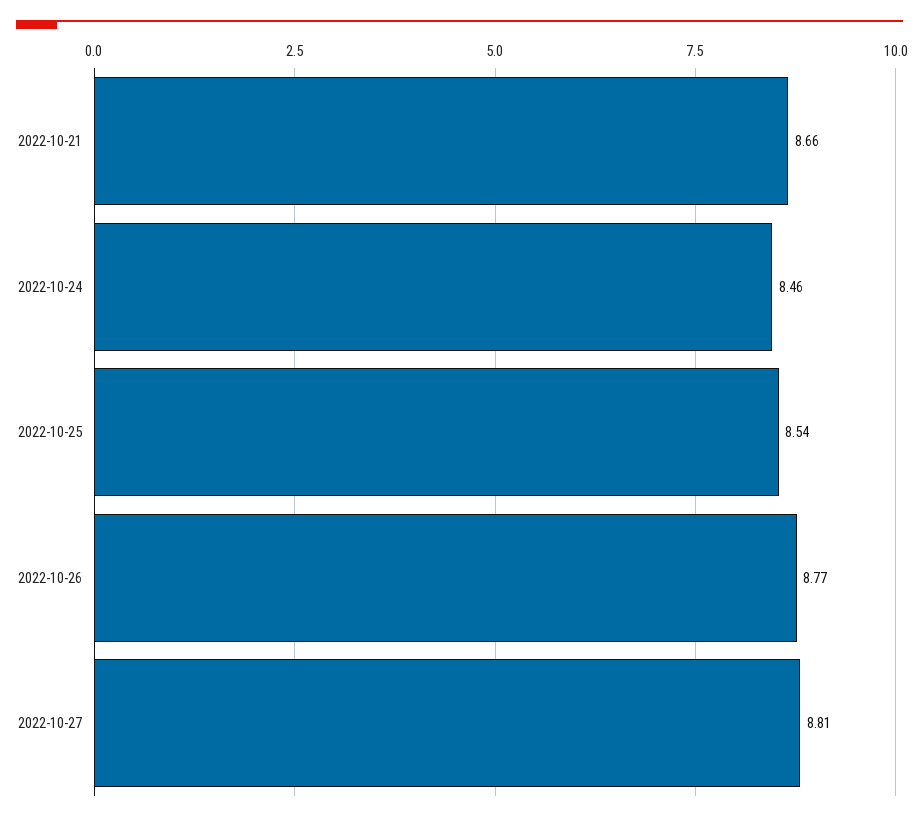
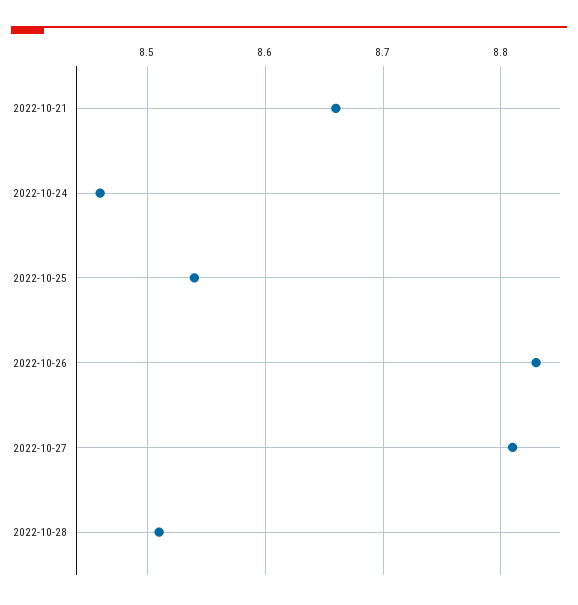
2022-10-26: 8.77 -> 8.83
2022-10-28: none -> 8.51

